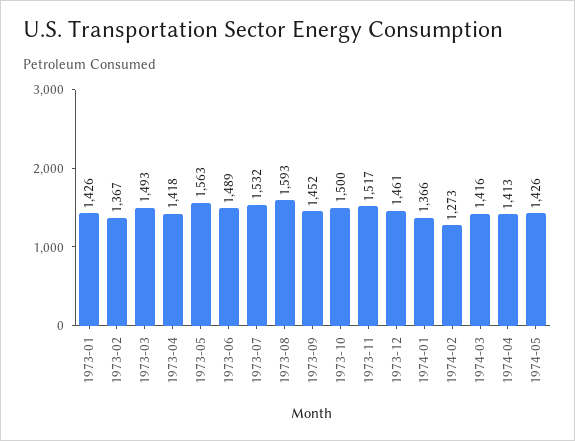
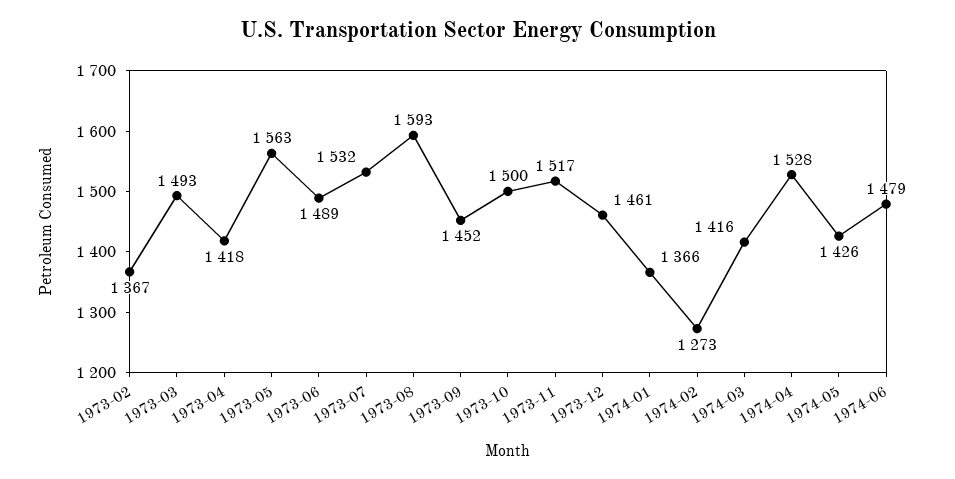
1973-01: 1426 -> none
1974-04: 1413 -> 1528
1974-06: none -> 1479

